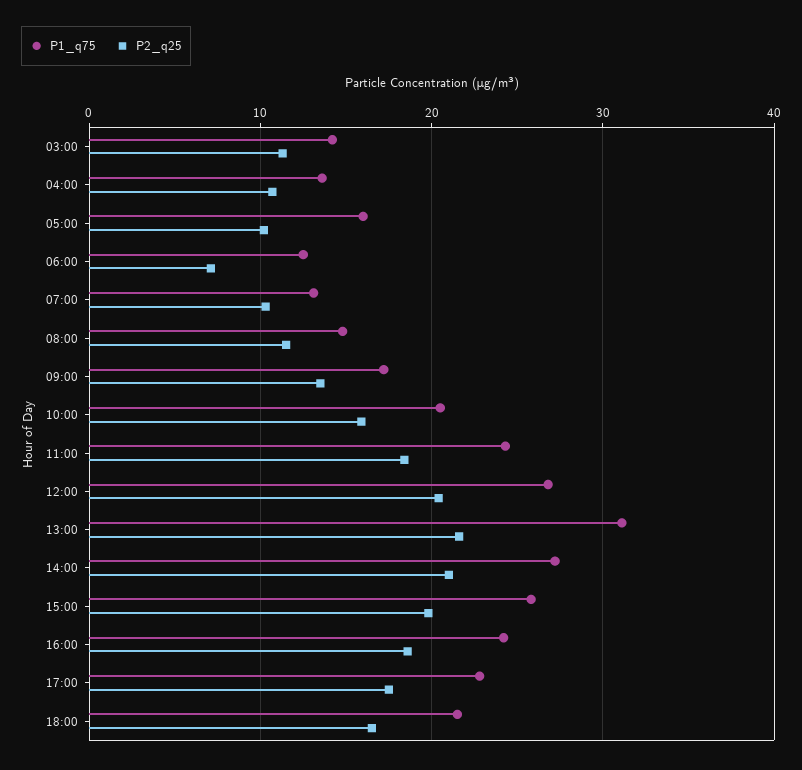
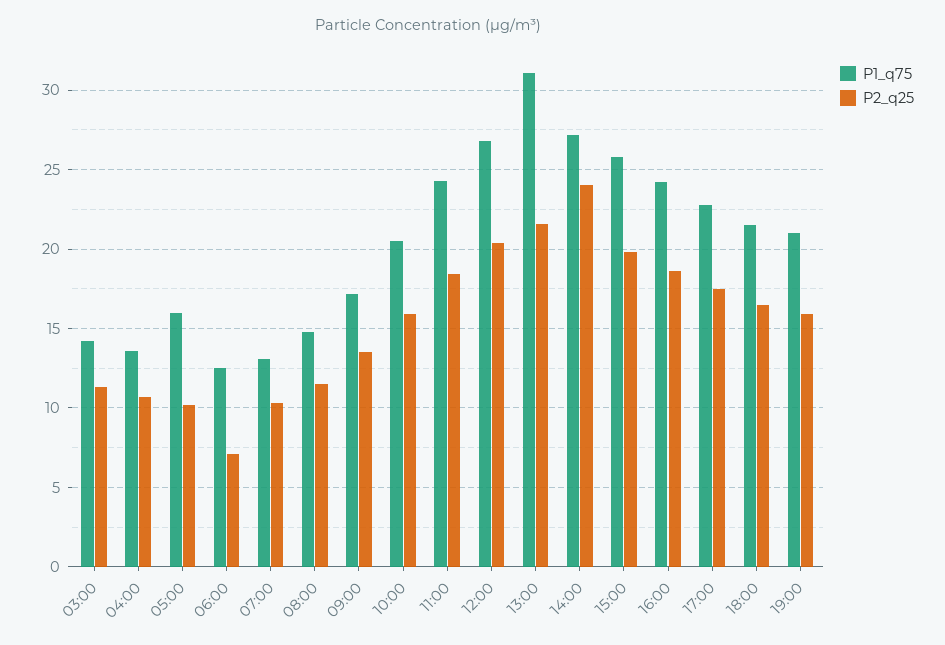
P2_q25, 14:00: 21 -> 24
P1_q75, 19:00: none -> 21
P2_q25, 19:00: none -> 16

